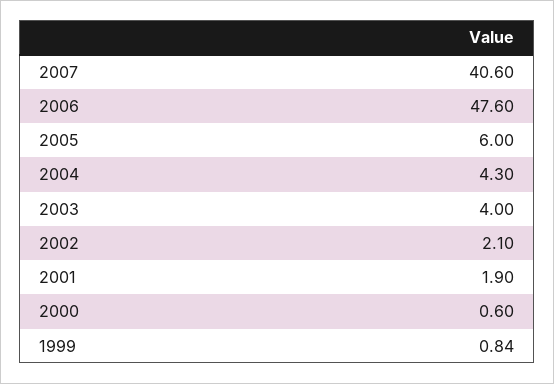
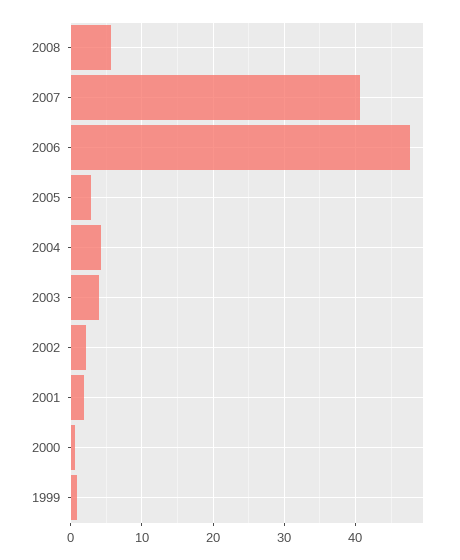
2005: 6 -> 3
2008: none -> 6

